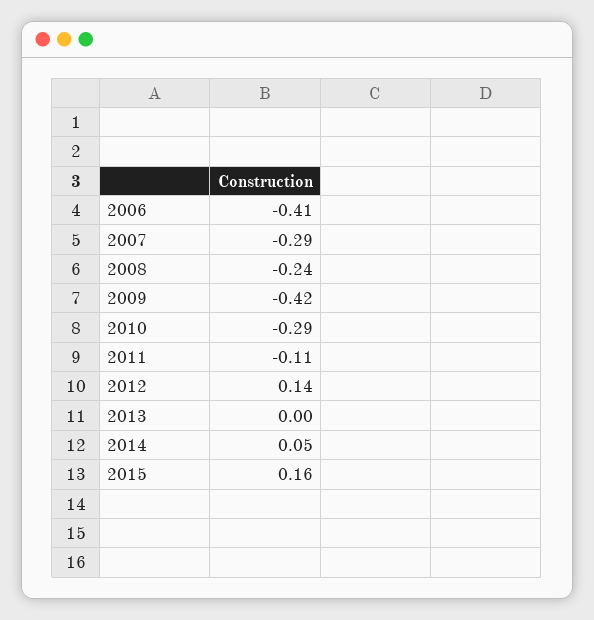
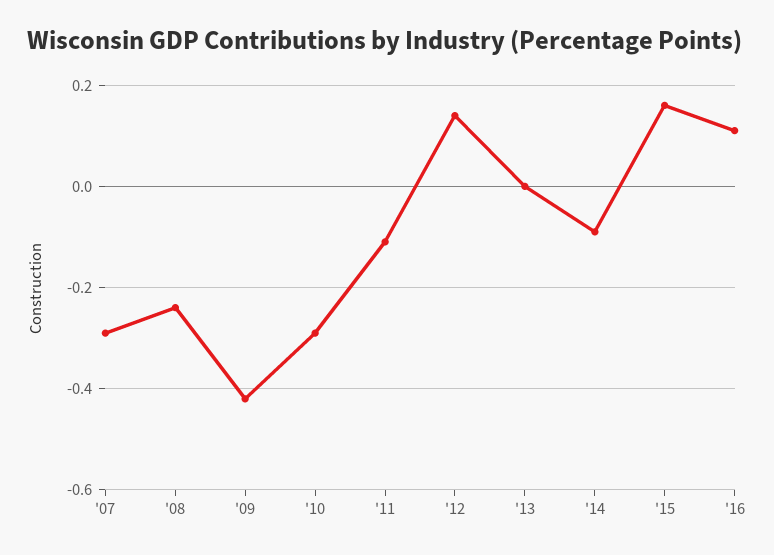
2006: -0.41 -> none
2014: 0.05 -> -0.1
'16: none -> 0.1

